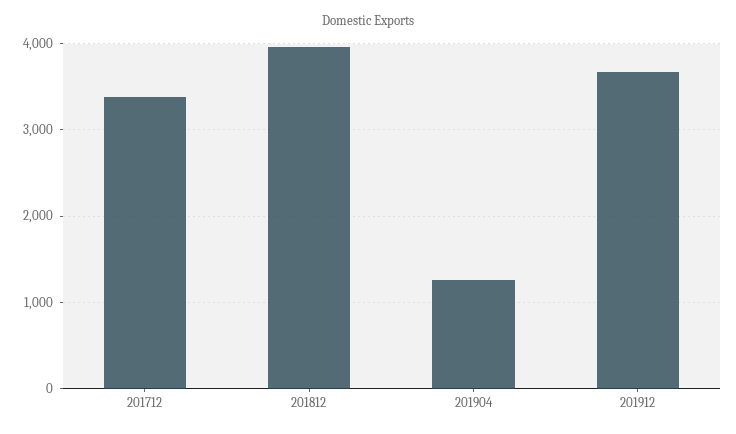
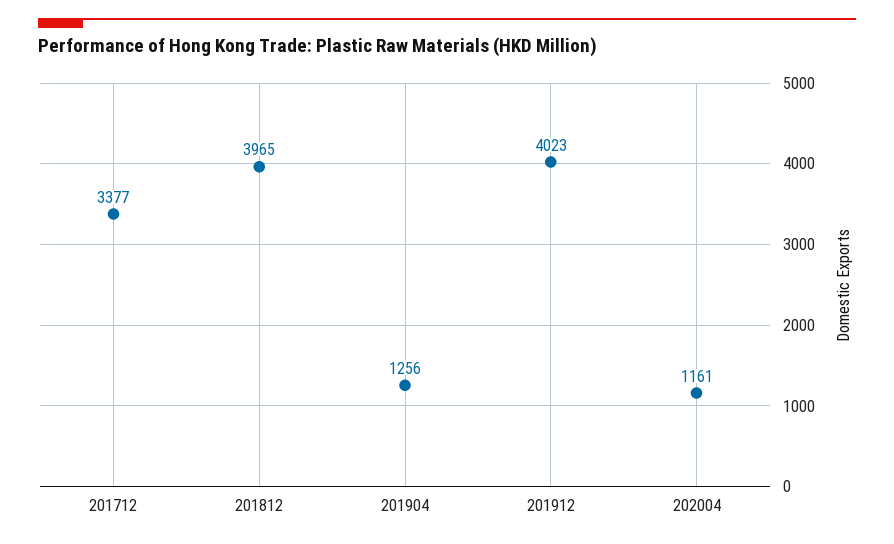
201912: 3700 -> 4023
202004: none -> 1161

